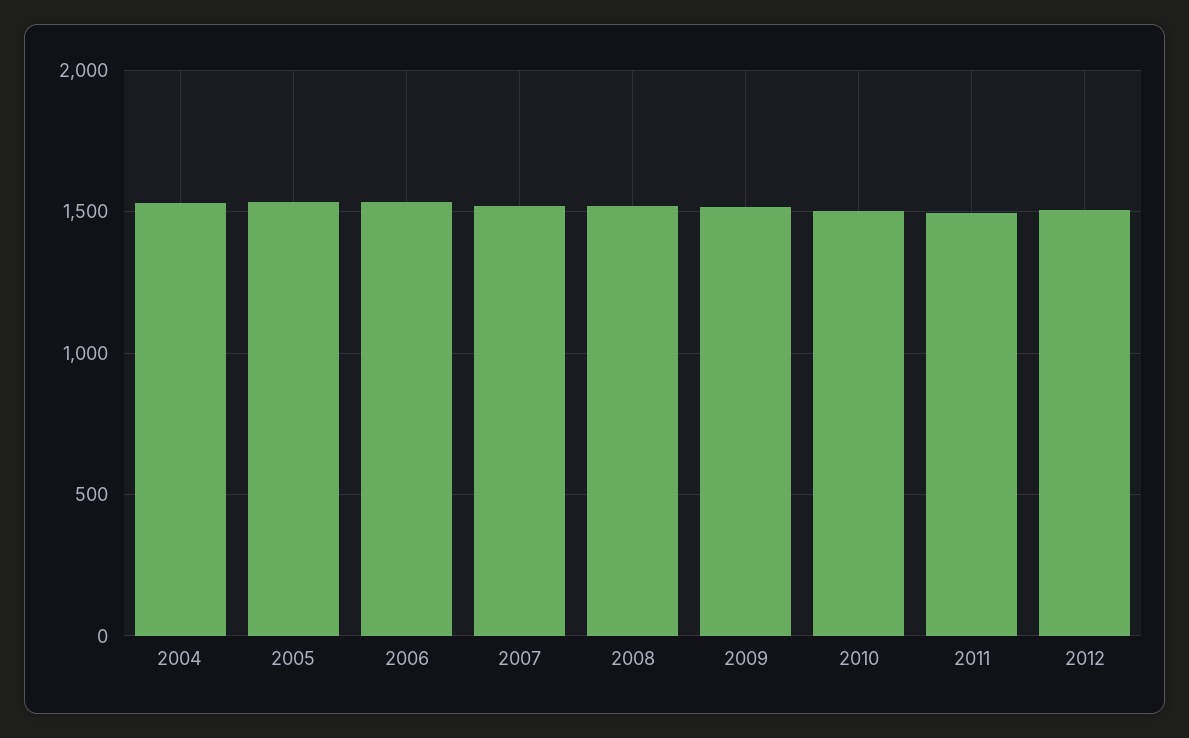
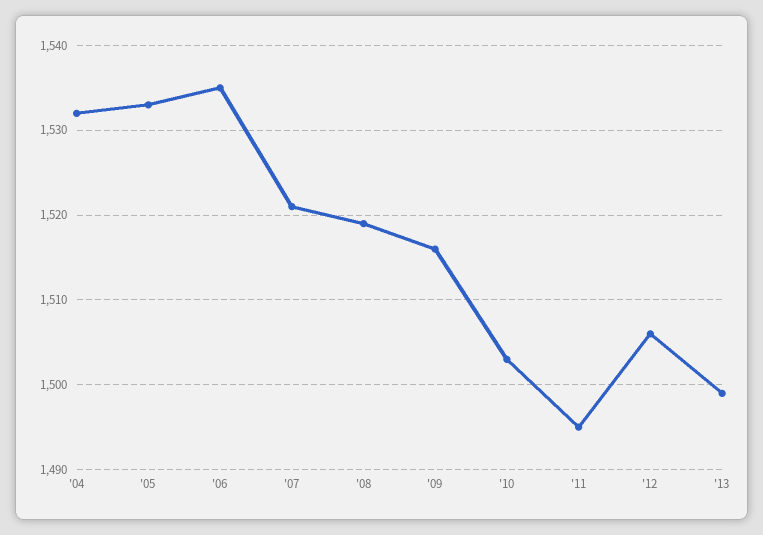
'13: none -> 1499

